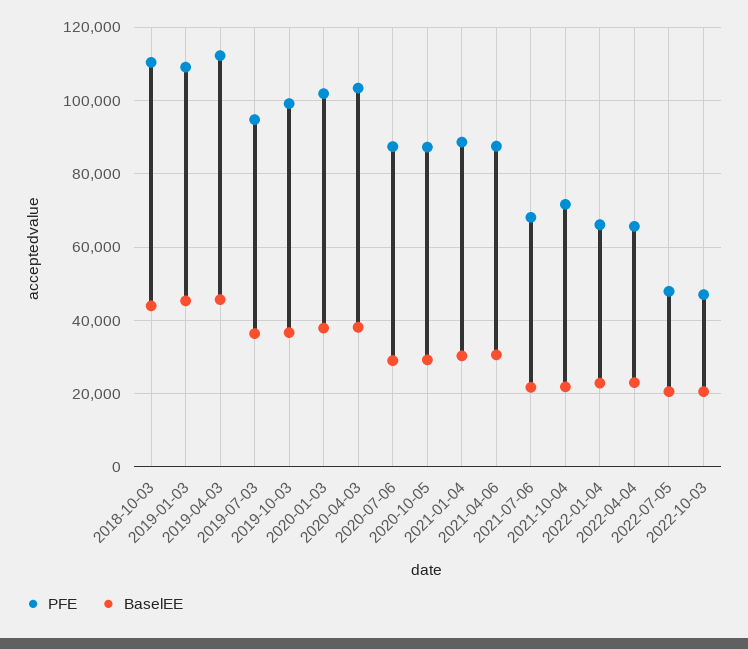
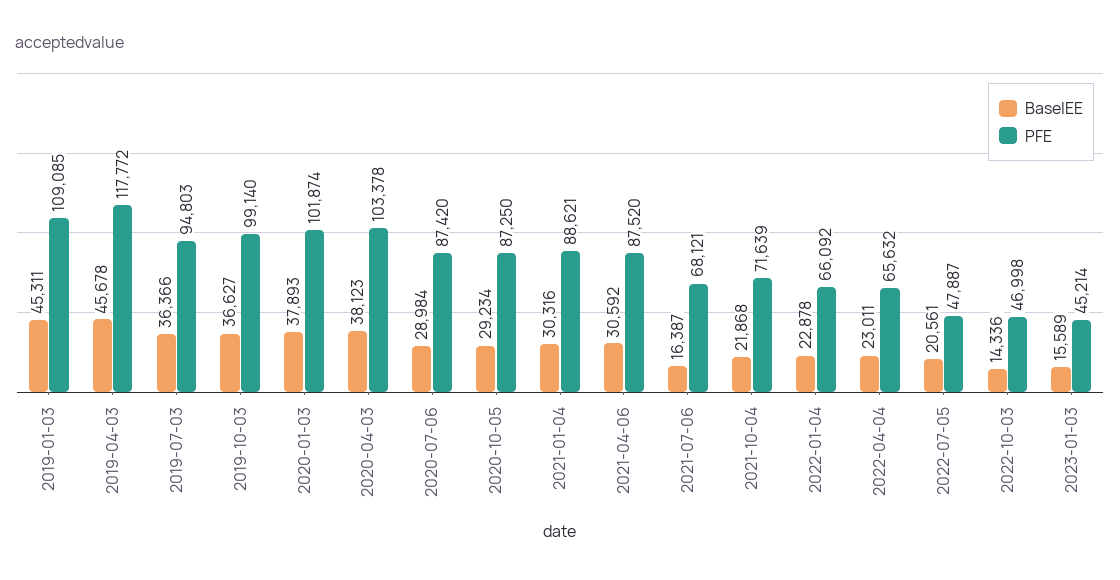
PFE, 2018-10-03: 110000 -> none
BaselEE, 2018-10-03: 44000 -> none
PFE, 2019-04-03: 112000 -> 117772
BaselEE, 2021-07-06: 22000 -> 16387
BaselEE, 2022-10-03: 20000 -> 14336
BaselEE, 2023-01-03: none -> 15589
PFE, 2023-01-03: none -> 45214

